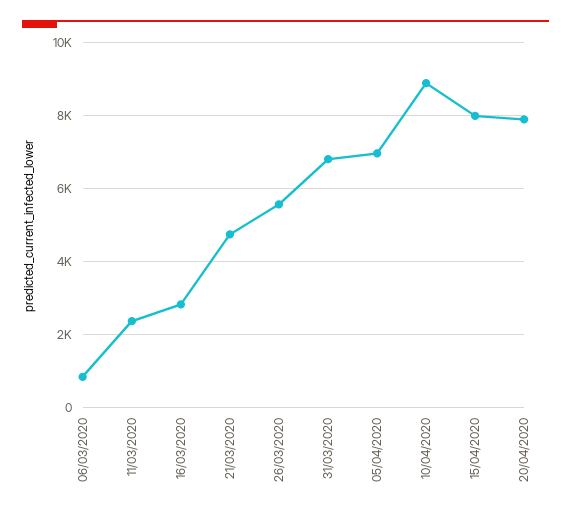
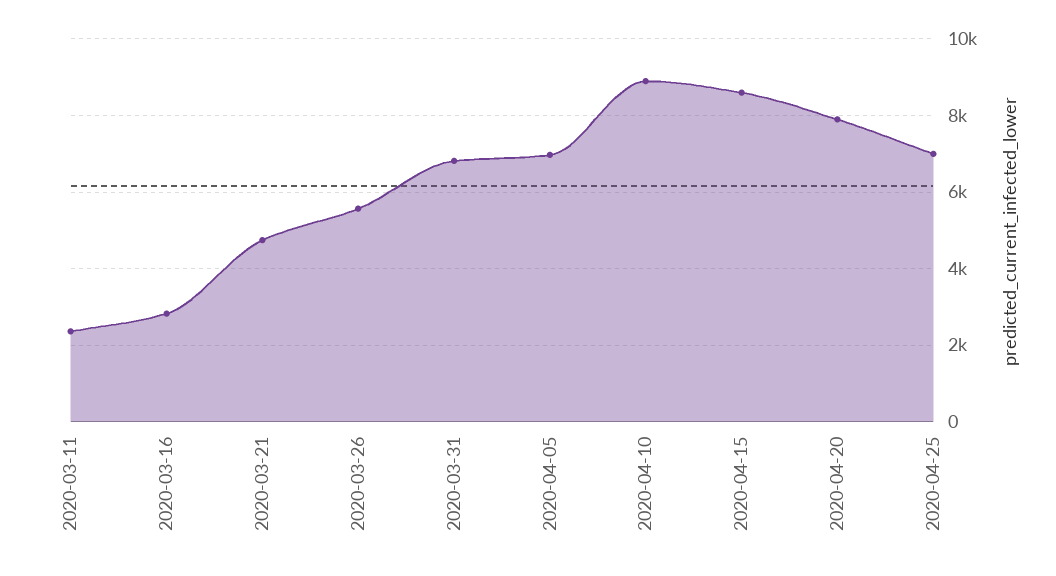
06/03/2020: 800 -> none
15/04/2020: 8000 -> 8600
2020-04-25: none -> 7000

